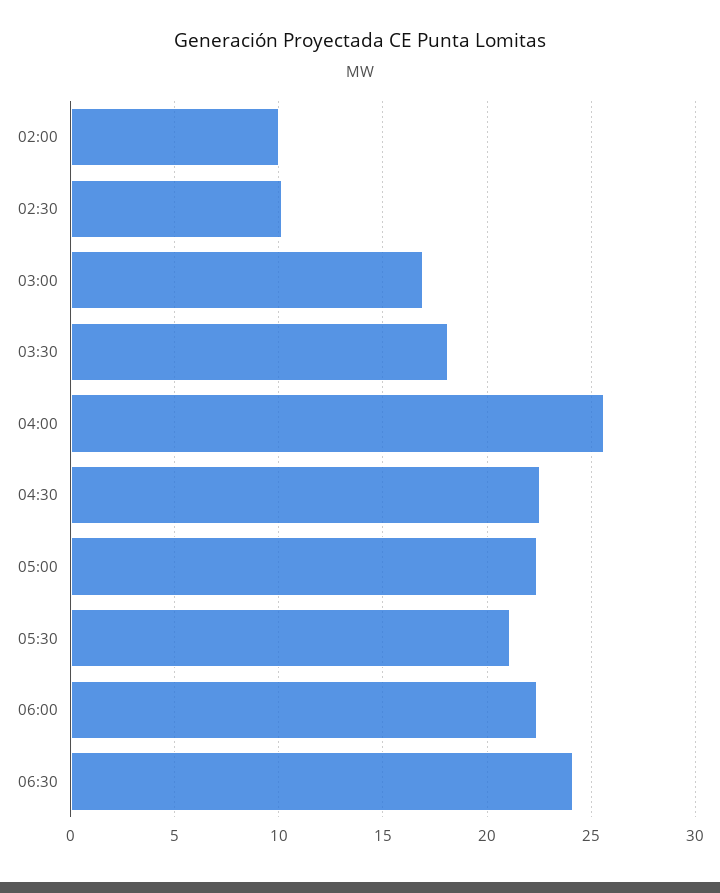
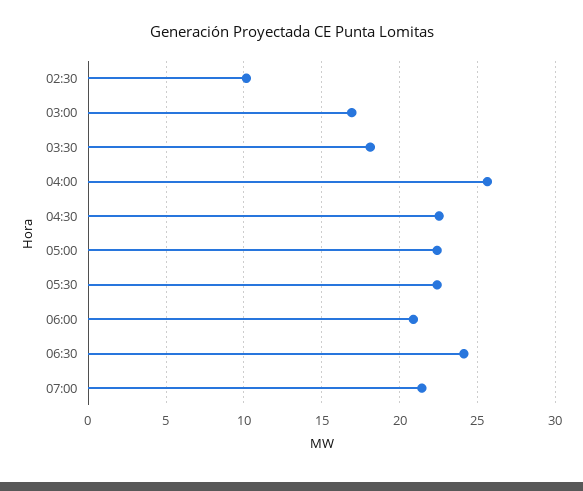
02:00: 10 -> none
05:30: 21 -> 22.5
06:00: 22.5 -> 21
07:00: none -> 21.5

